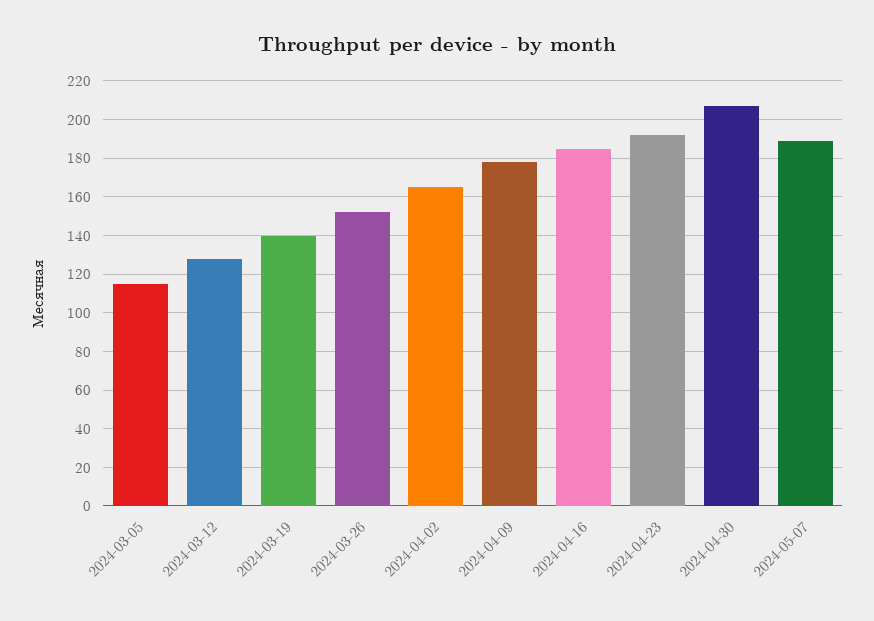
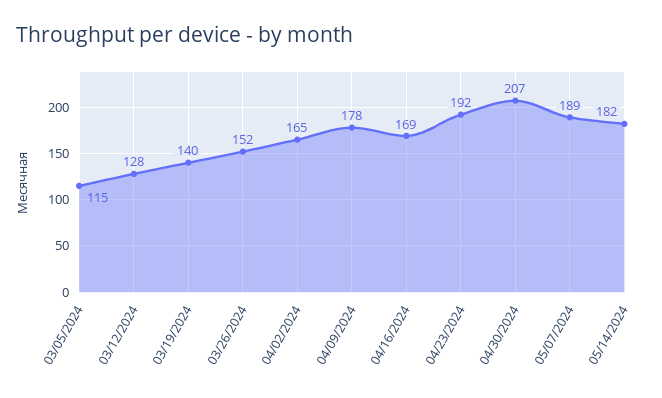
2024-04-16: 185 -> 169
05/14/2024: none -> 182

